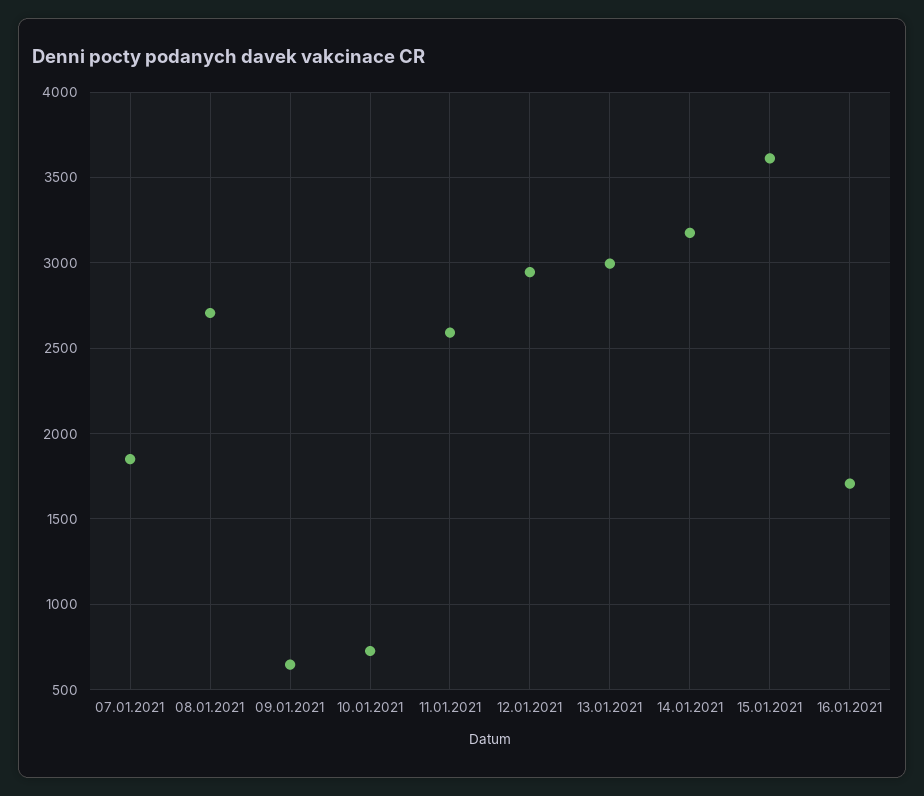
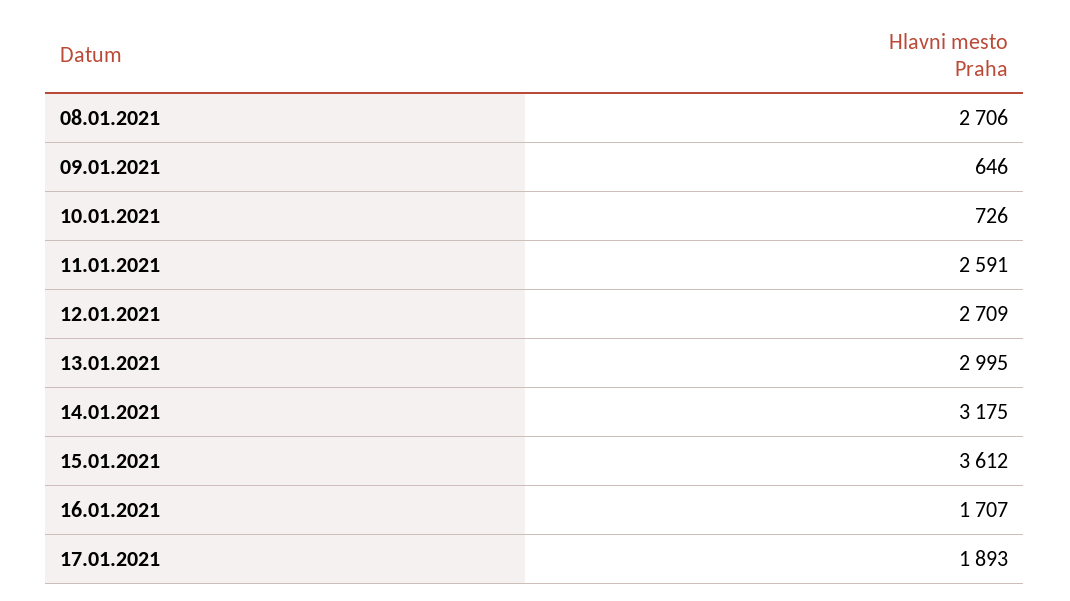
07.01.2021: 1850 -> none
12.01.2021: 2950 -> 2709
17.01.2021: none -> 1893

